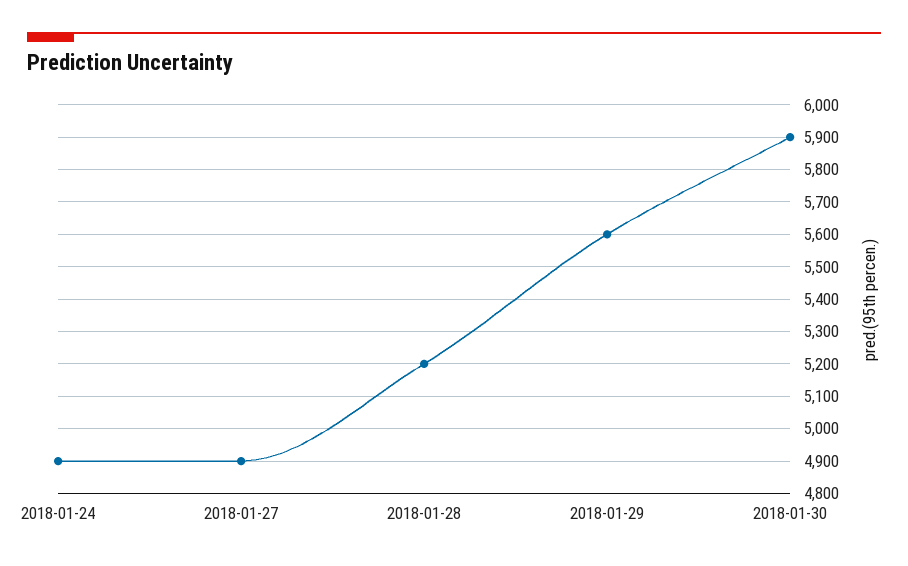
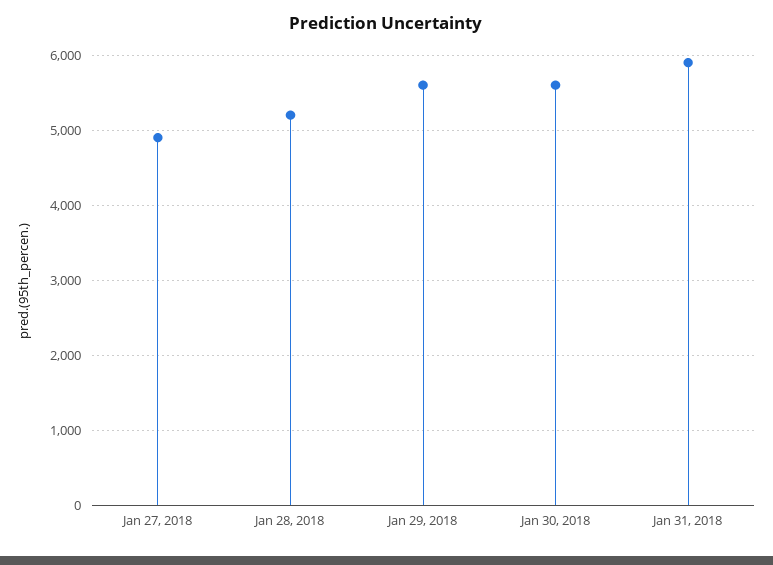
2018-01-24: 4900 -> none
2018-01-30: 5900 -> 5600
Jan 31, 2018: none -> 5900

